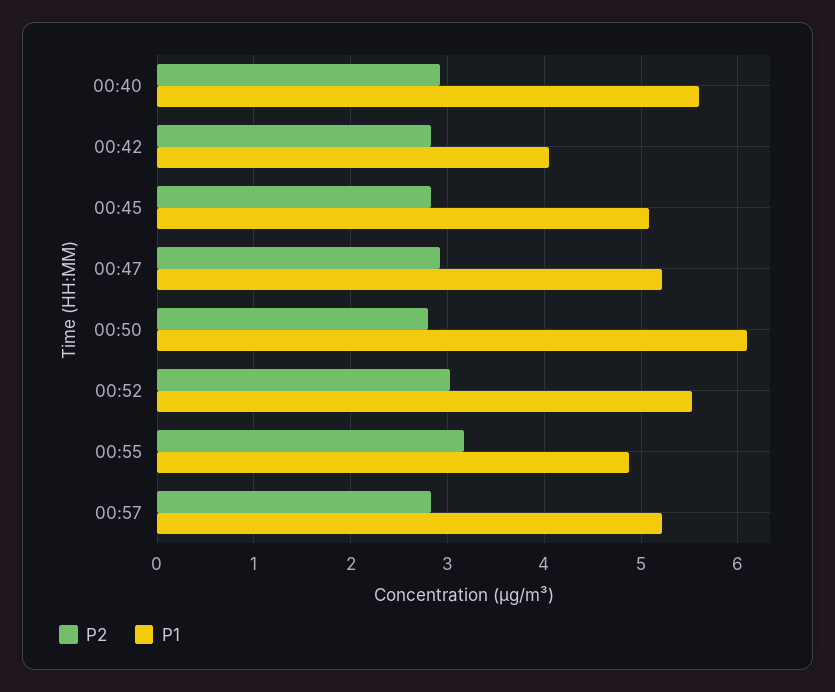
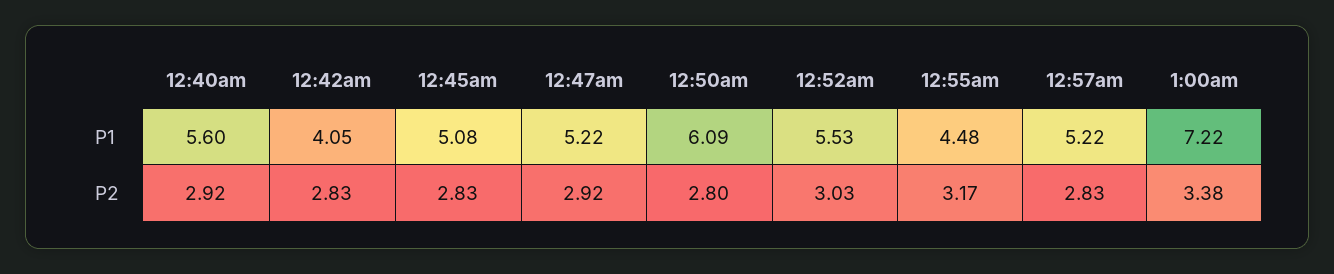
P1, 00:55: 4.9 -> 4.48
P1, 1:00am: none -> 7.22
P2, 1:00am: none -> 3.38

